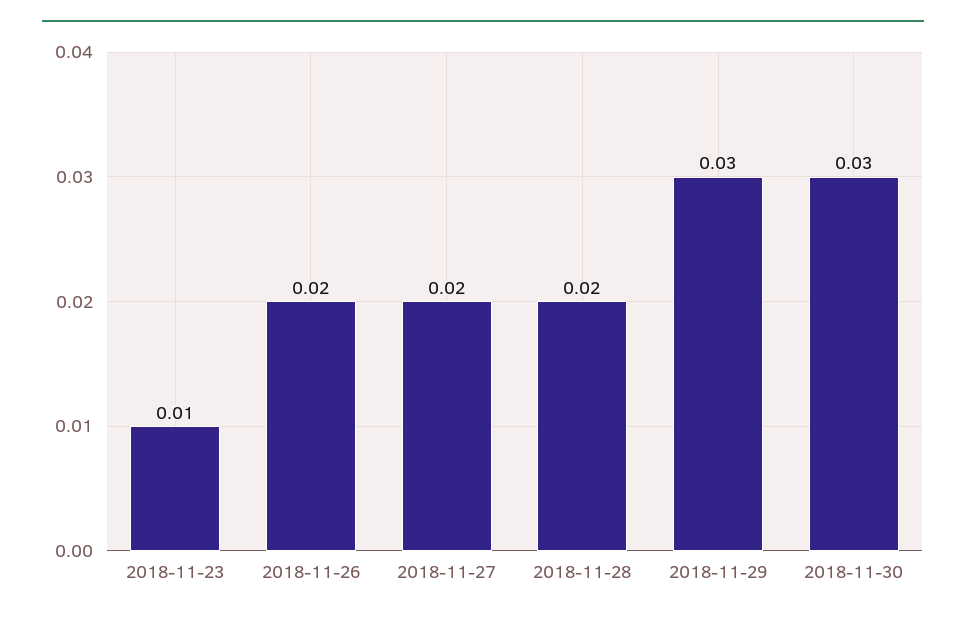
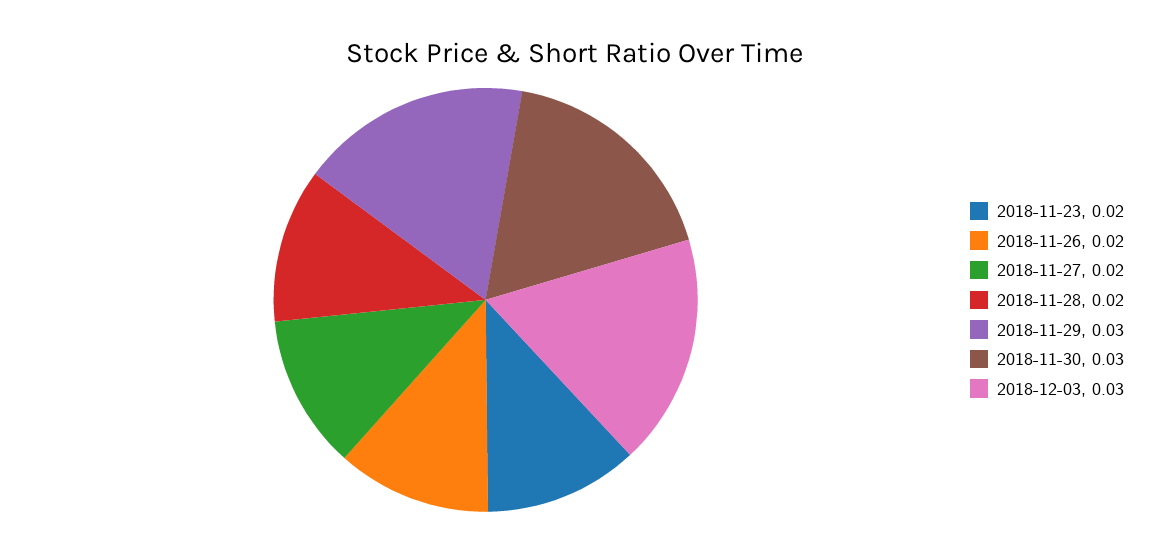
2018-11-23: 0.01 -> 0.02
2018-12-03: none -> 0.03

